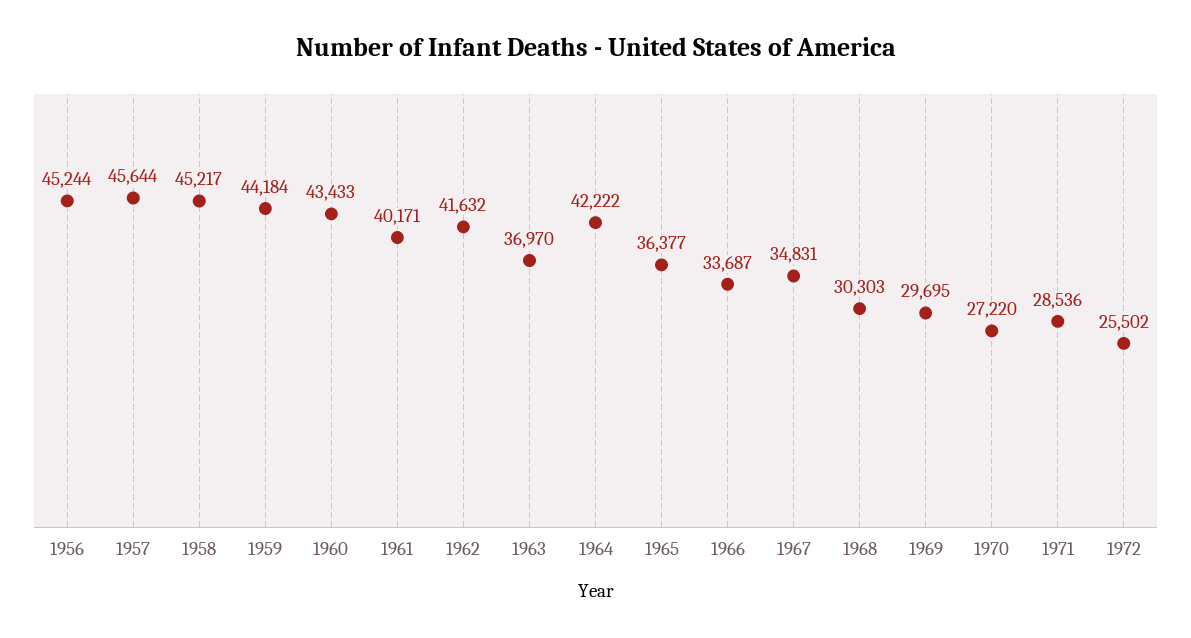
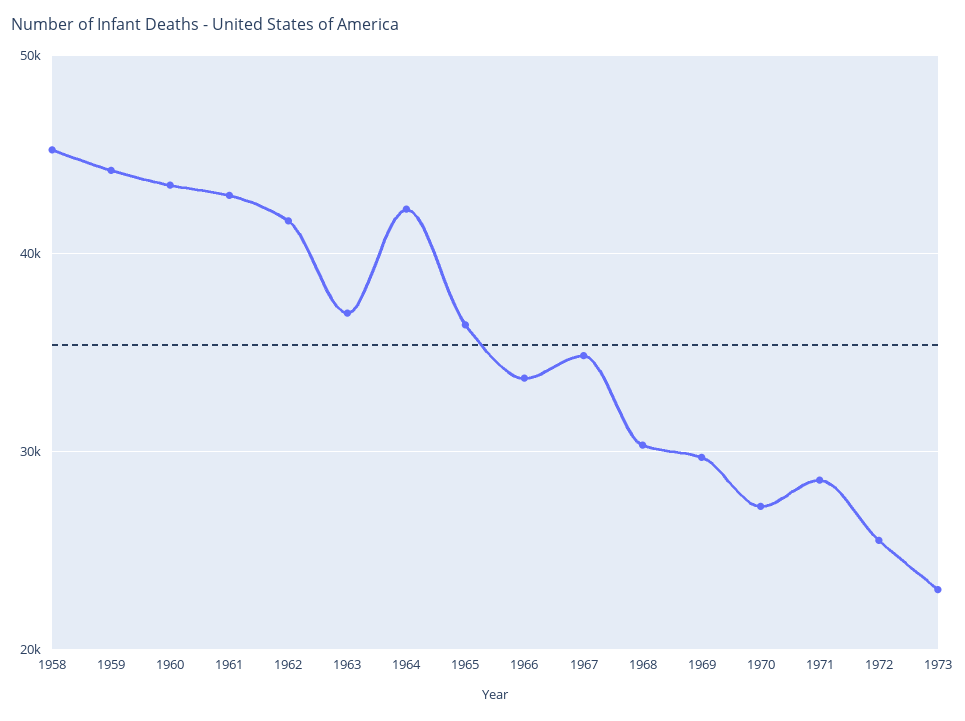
1956: 45244 -> none
1957: 45644 -> none
1961: 40171 -> 43000
1973: none -> 23000

